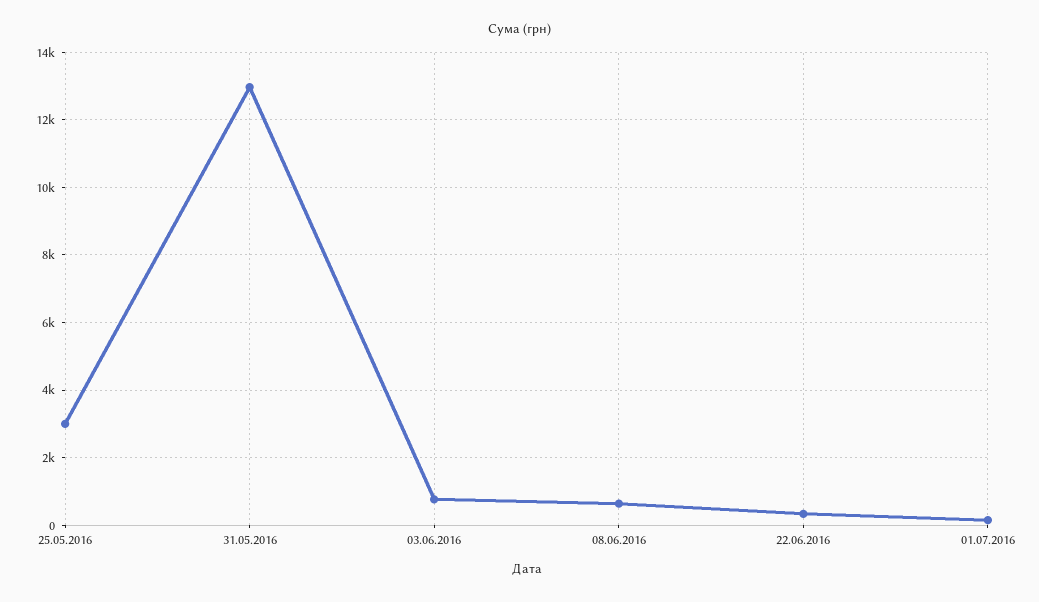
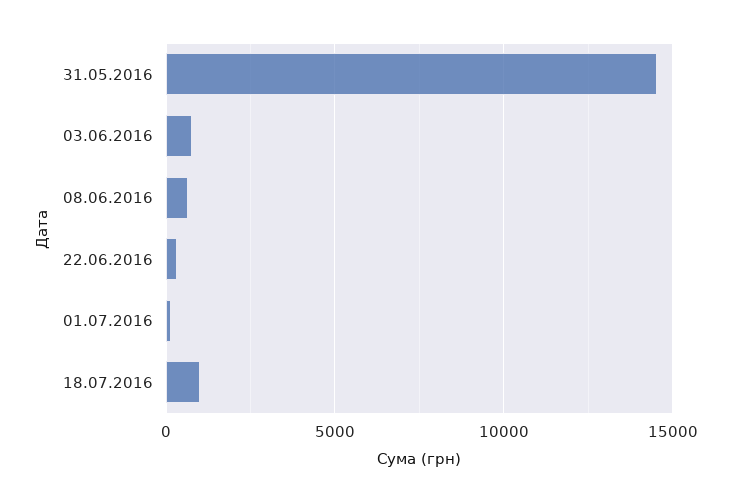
25.05.2016: 3000 -> none
31.05.2016: 13000 -> 14500
18.07.2016: none -> 1000

